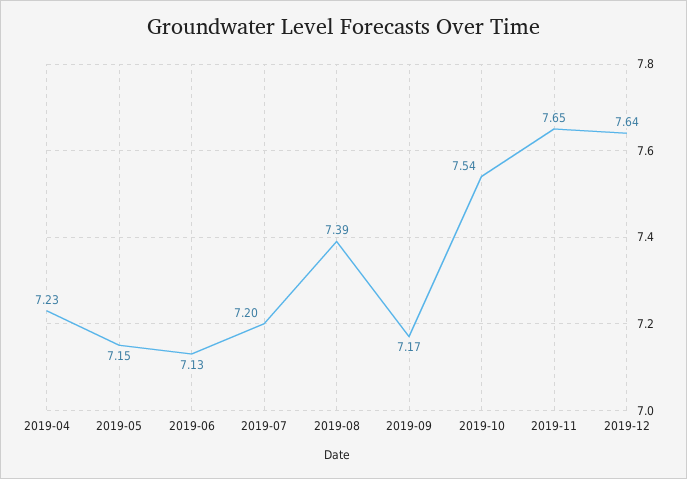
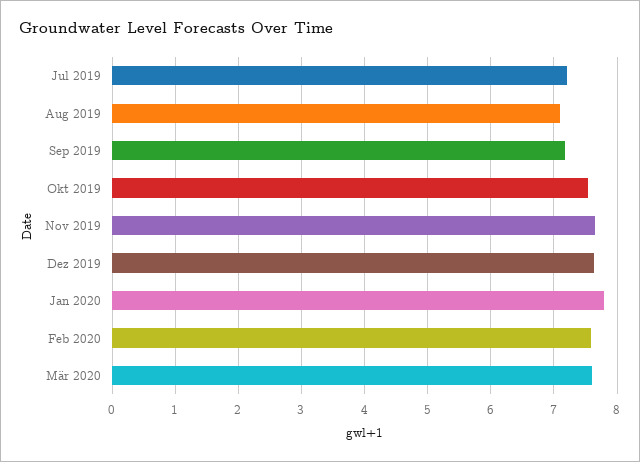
2019-04: 7.23 -> none
2019-05: 7.15 -> none
2019-06: 7.13 -> none
2019-08: 7.39 -> 7.1
Jan 2020: none -> 7.8
Feb 2020: none -> 7.6
Mär 2020: none -> 7.6

